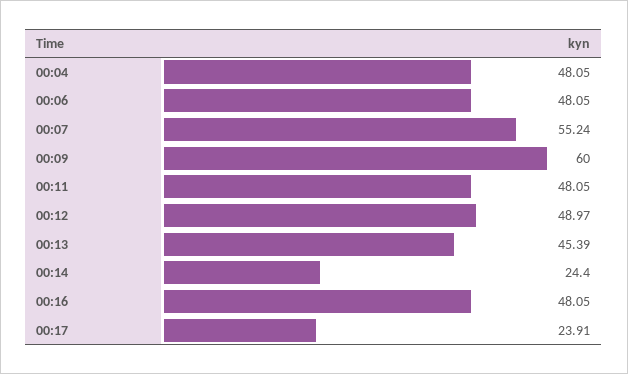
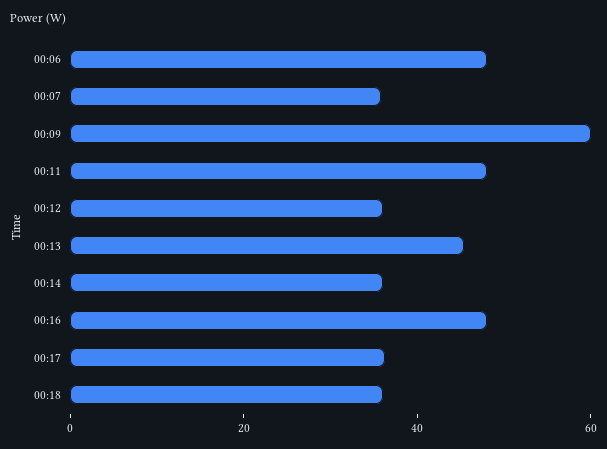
00:04: 48.05 -> none
00:07: 55.24 -> 35
00:12: 48.97 -> 35
00:14: 24.4 -> 35
00:17: 23.91 -> 35
00:18: none -> 35

